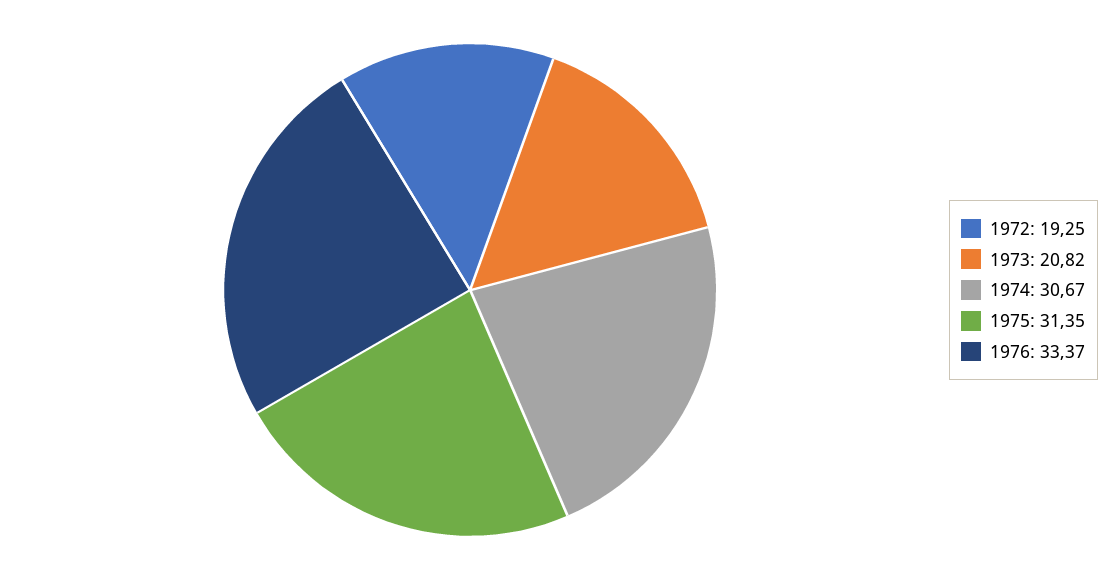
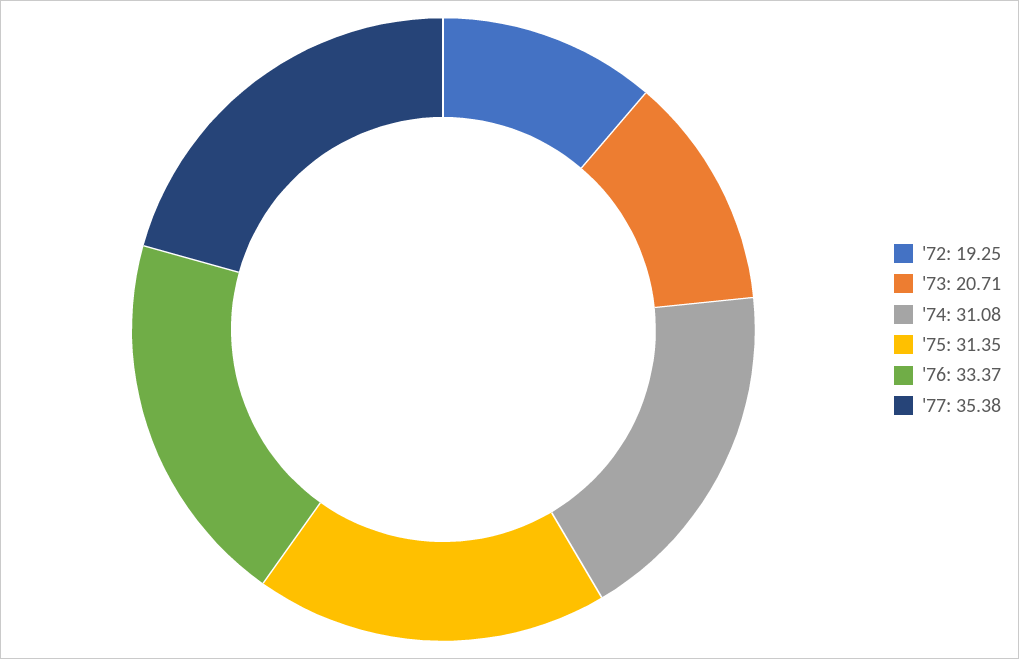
1973: 20.82 -> 20.71
1974: 30.67 -> 31.08
'77: none -> 35.38

